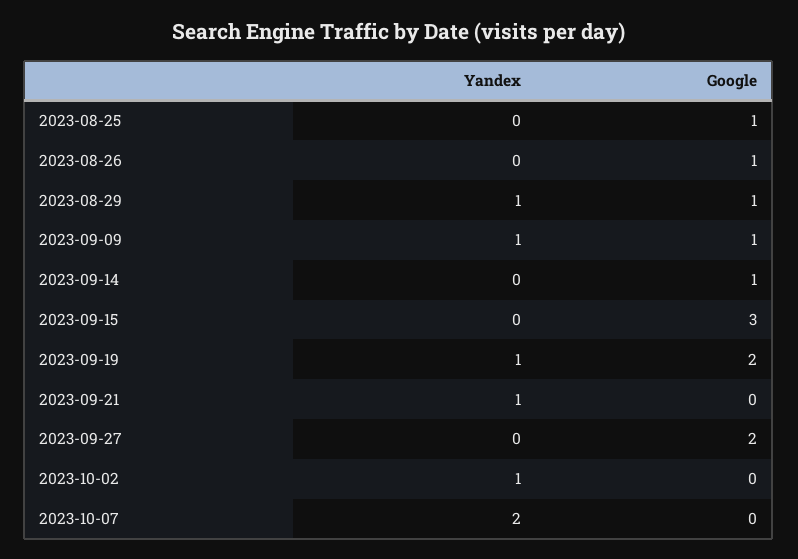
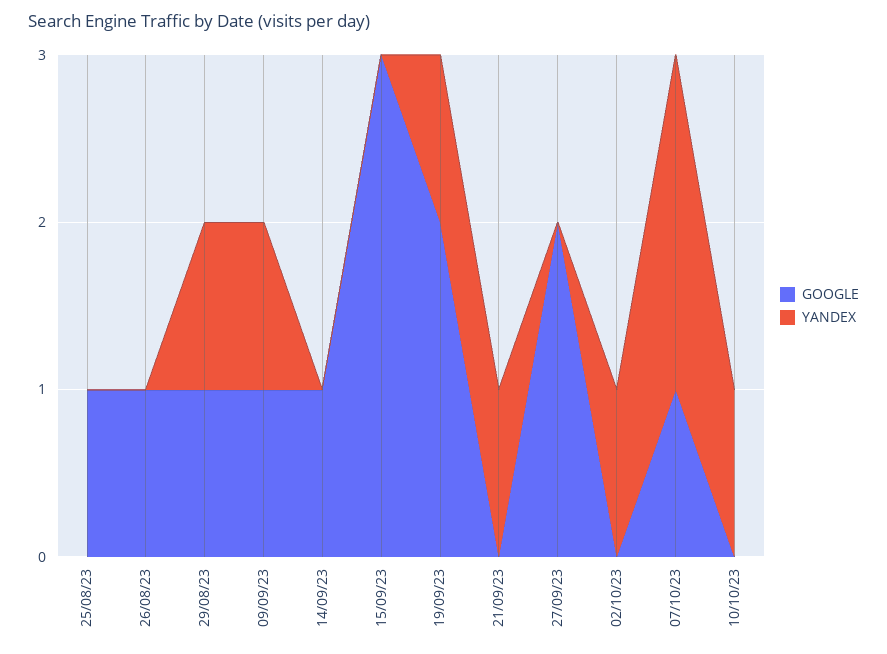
Google, 2023-10-07: 0 -> 1
Google, 10/10/23: none -> 0
Yandex, 10/10/23: none -> 1

